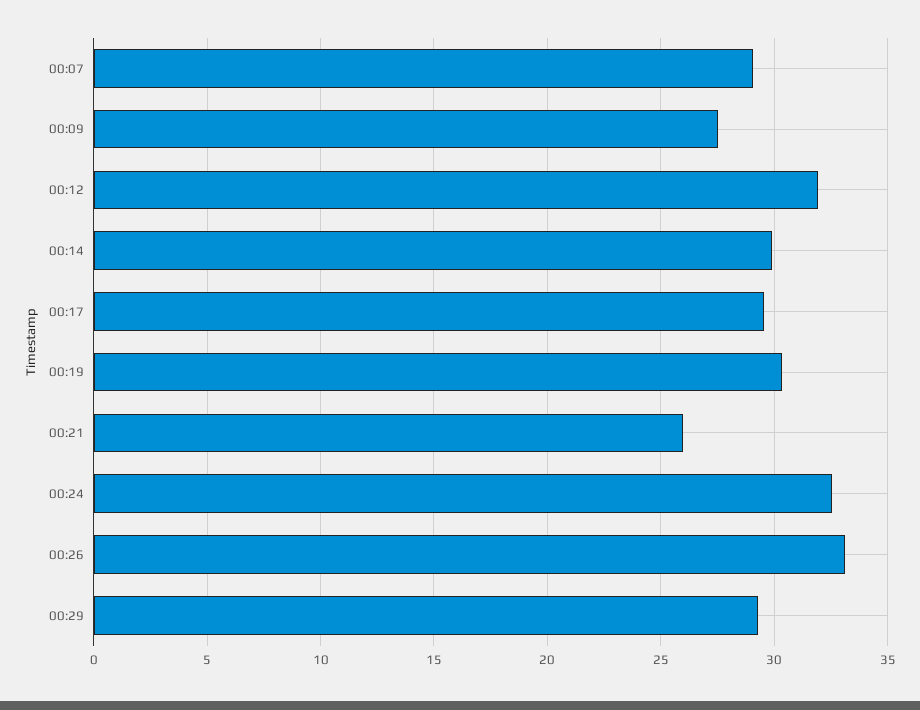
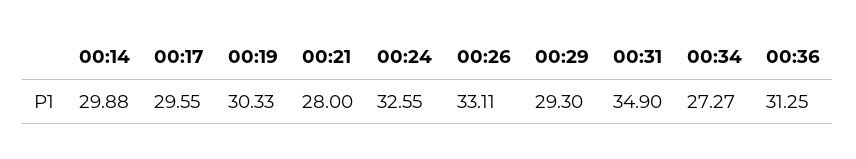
00:07: 29 -> none
00:09: 27.5 -> none
00:12: 32 -> none
00:21: 26 -> 28
00:31: none -> 34.9
00:34: none -> 27.27
00:36: none -> 31.25

